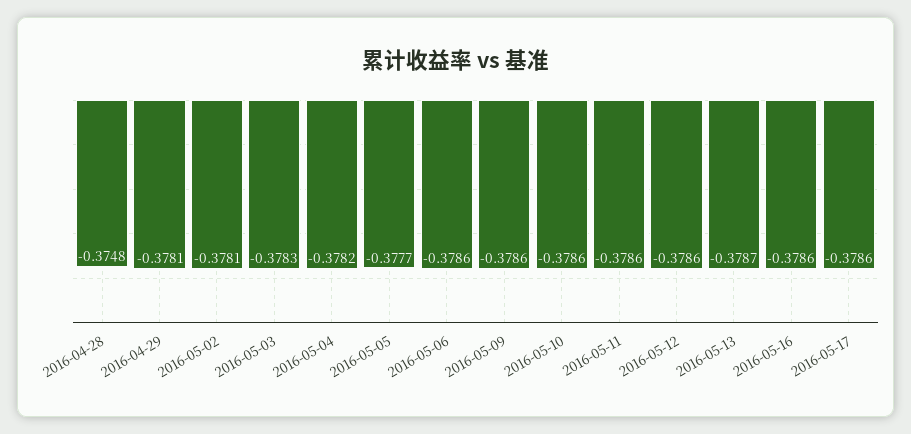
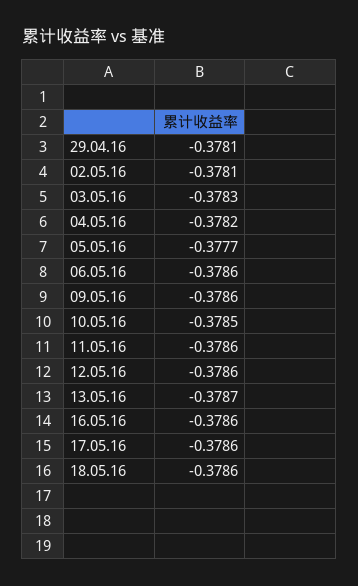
2016-04-28: -0.3748 -> none
2016-05-10: -0.3786 -> -0.3785
18.05.16: none -> -0.3786

